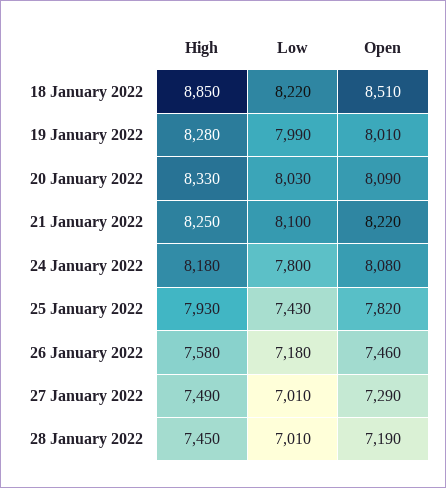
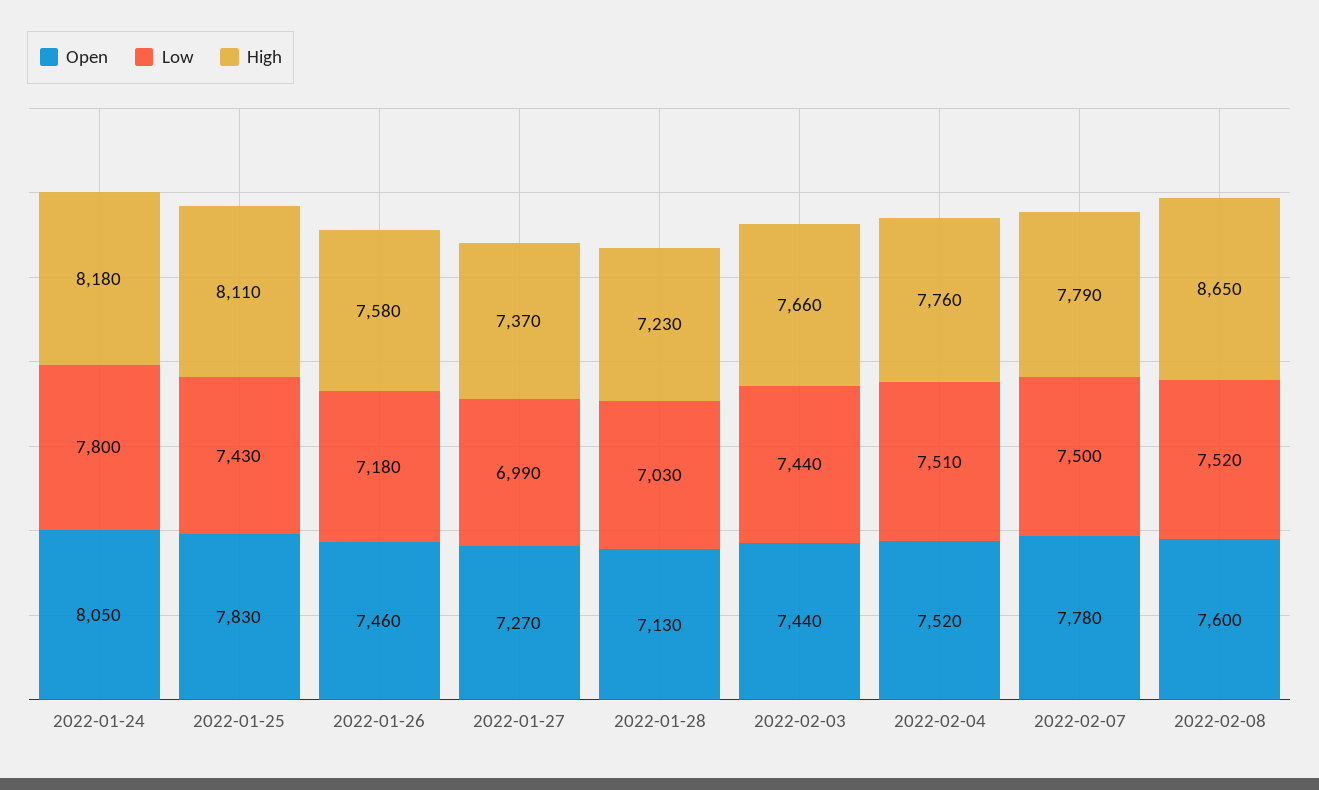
High, 18 January 2022: 8850 -> none
Low, 18 January 2022: 8220 -> none
Open, 18 January 2022: 8510 -> none
High, 19 January 2022: 8280 -> none
Low, 19 January 2022: 7990 -> none
Open, 19 January 2022: 8010 -> none
High, 20 January 2022: 8330 -> none
Low, 20 January 2022: 8030 -> none
Open, 20 January 2022: 8090 -> none
High, 21 January 2022: 8250 -> none
Low, 21 January 2022: 8100 -> none
Open, 21 January 2022: 8220 -> none
Open, 24 January 2022: 8080 -> 8050
High, 25 January 2022: 7930 -> 8110
Open, 25 January 2022: 7820 -> 7830
High, 27 January 2022: 7490 -> 7370
Low, 27 January 2022: 7010 -> 6990
Open, 27 January 2022: 7290 -> 7270
High, 28 January 2022: 7450 -> 7230
Low, 28 January 2022: 7010 -> 7030
Open, 28 January 2022: 7190 -> 7130
Open, 2022-02-03: none -> 7440
Low, 2022-02-03: none -> 7440
High, 2022-02-03: none -> 7660
Open, 2022-02-04: none -> 7520
Low, 2022-02-04: none -> 7510
High, 2022-02-04: none -> 7760
Open, 2022-02-07: none -> 7780
Low, 2022-02-07: none -> 7500
High, 2022-02-07: none -> 7790
Open, 2022-02-08: none -> 7600
Low, 2022-02-08: none -> 7520
High, 2022-02-08: none -> 8650

